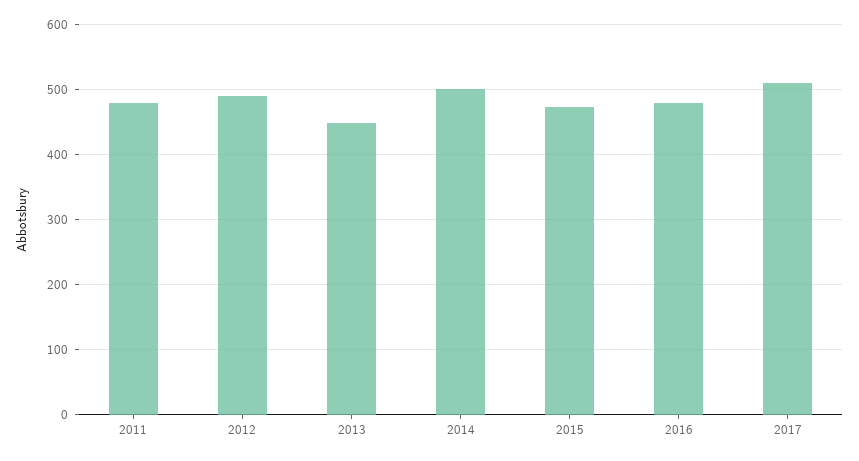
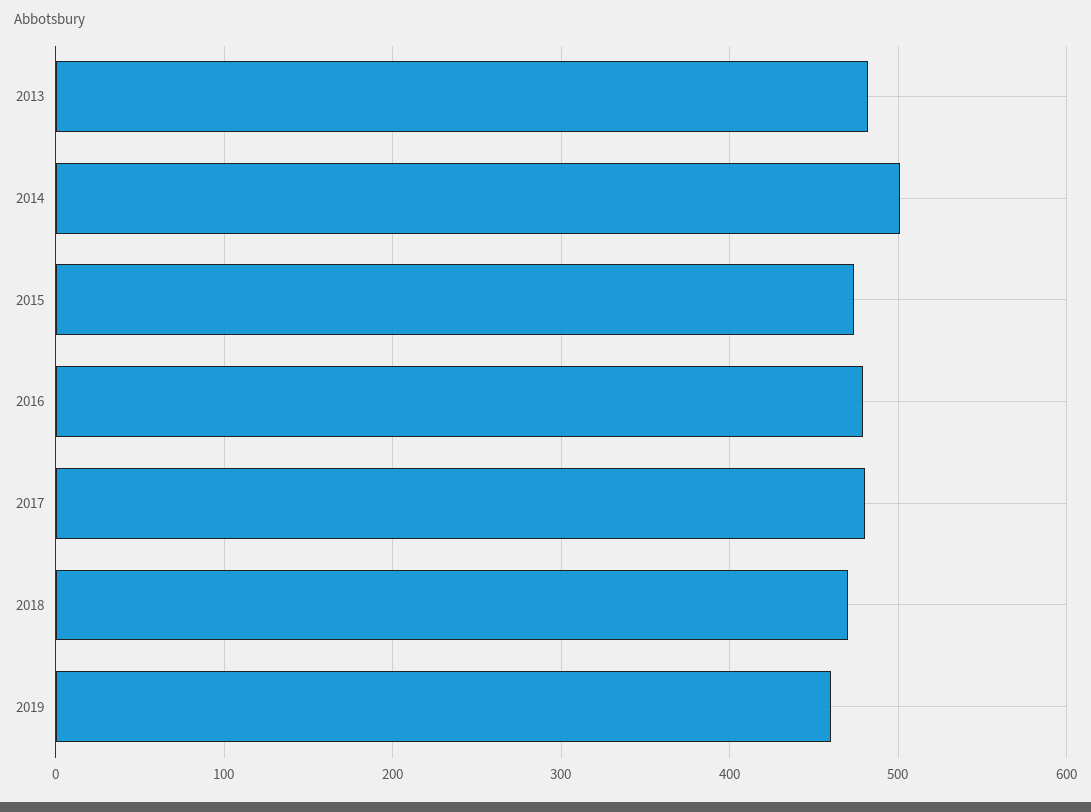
2011: 480 -> none
2012: 490 -> none
2013: 450 -> 480
2017: 510 -> 480
2018: none -> 470
2019: none -> 460

